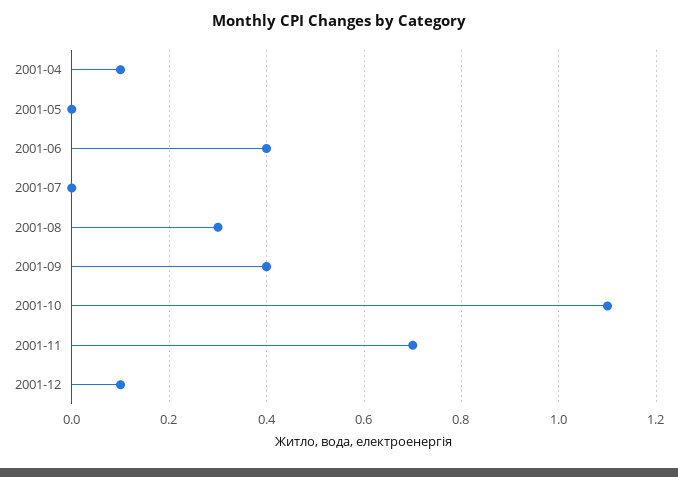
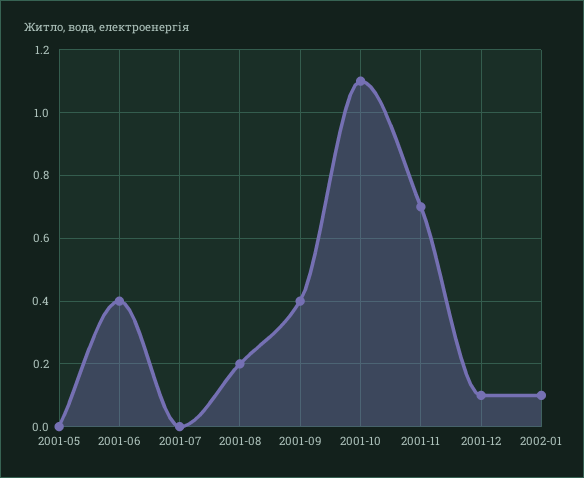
2001-04: 0.1 -> none
2001-08: 0.3 -> 0.2
2002-01: none -> 0.1

